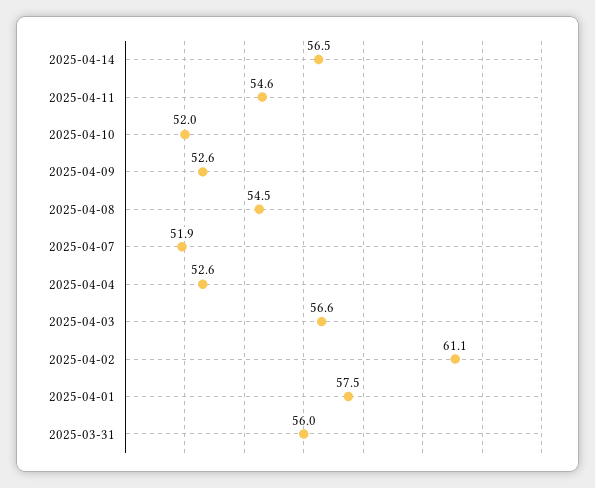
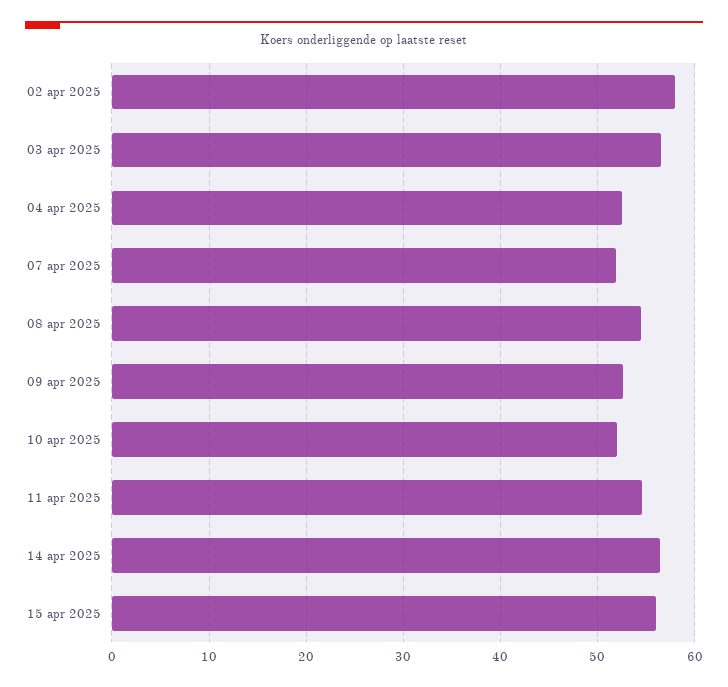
2025-04-02: 61.1 -> 58
2025-04-01: 57.5 -> none
2025-03-31: 56 -> none
15 apr 2025: none -> 56

